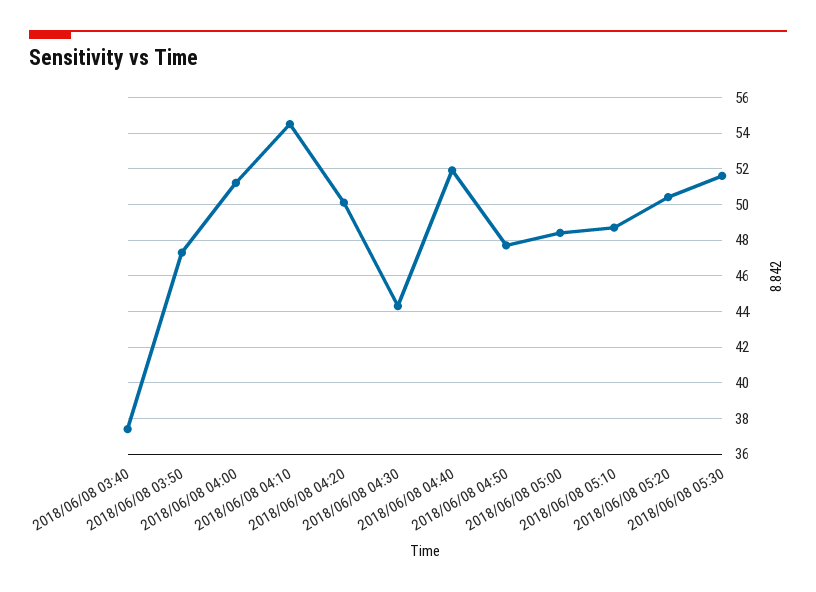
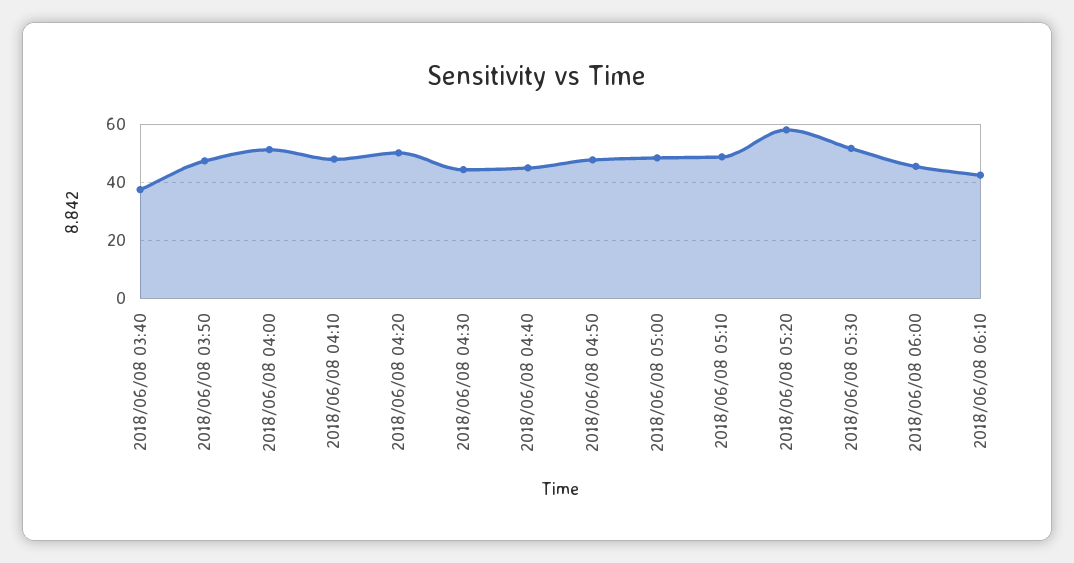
2018/06/08 04:10: 54.5 -> 47.5
2018/06/08 04:40: 52 -> 45
2018/06/08 05:20: 50.5 -> 57.5
2018/06/08 06:00: none -> 45
2018/06/08 06:10: none -> 42.5

